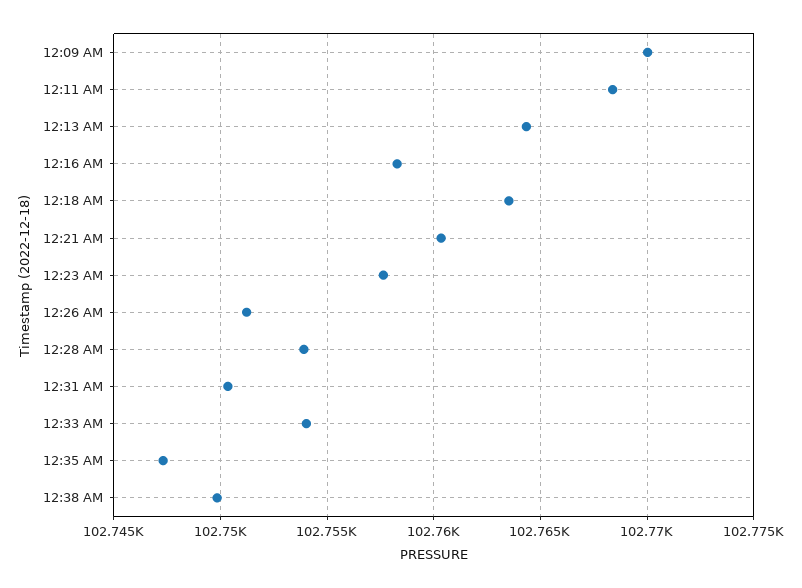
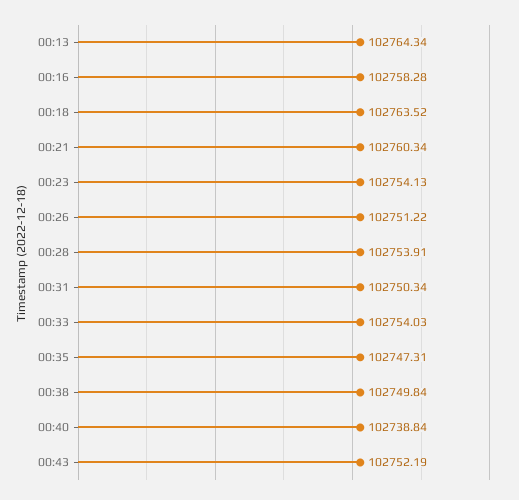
12:09 AM: 102770 -> none
12:11 AM: 102768.5 -> none
12:23 AM: 102757.5 -> 102754.13
00:40: none -> 102738.84
00:43: none -> 102752.19

